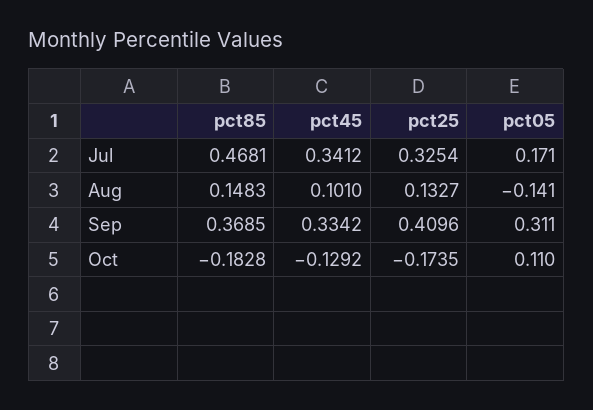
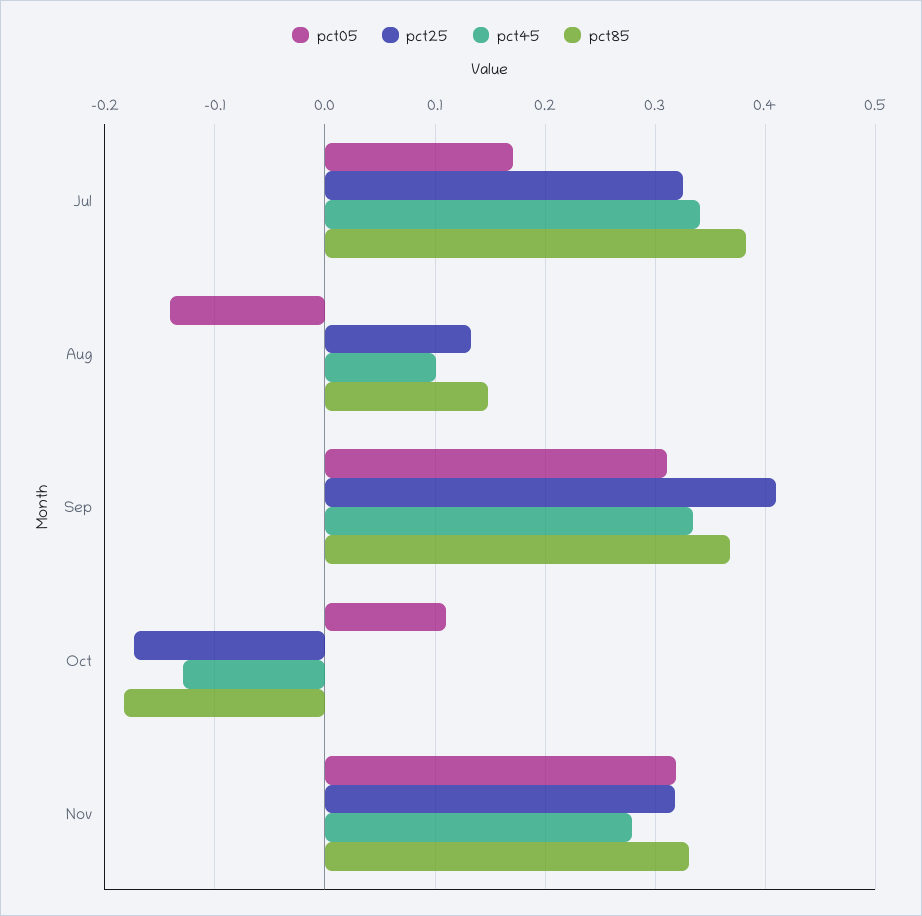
pct85, Jul: 0.4681 -> 0.38
pct05, Nov: none -> 0.32
pct25, Nov: none -> 0.32
pct45, Nov: none -> 0.28
pct85, Nov: none -> 0.33

